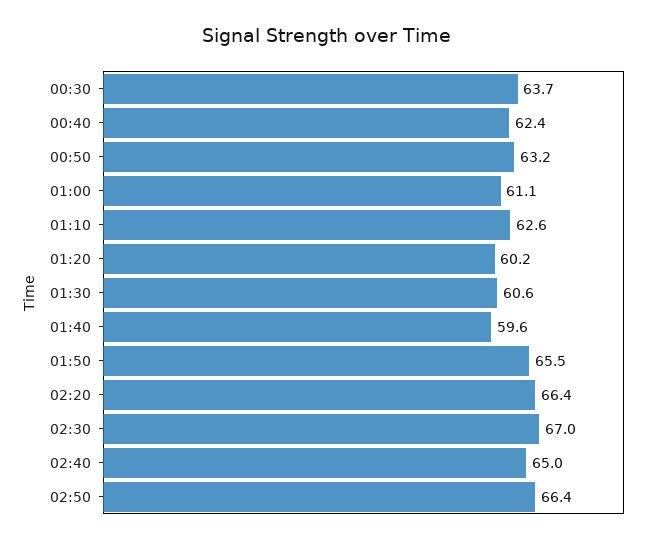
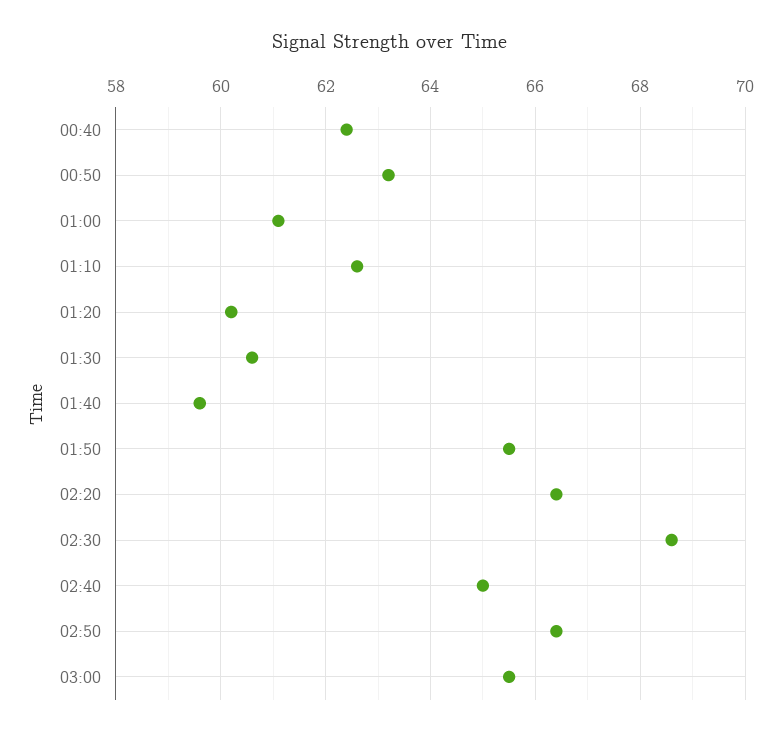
00:30: 63.7 -> none
02:30: 67 -> 68.5
03:00: none -> 65.5

